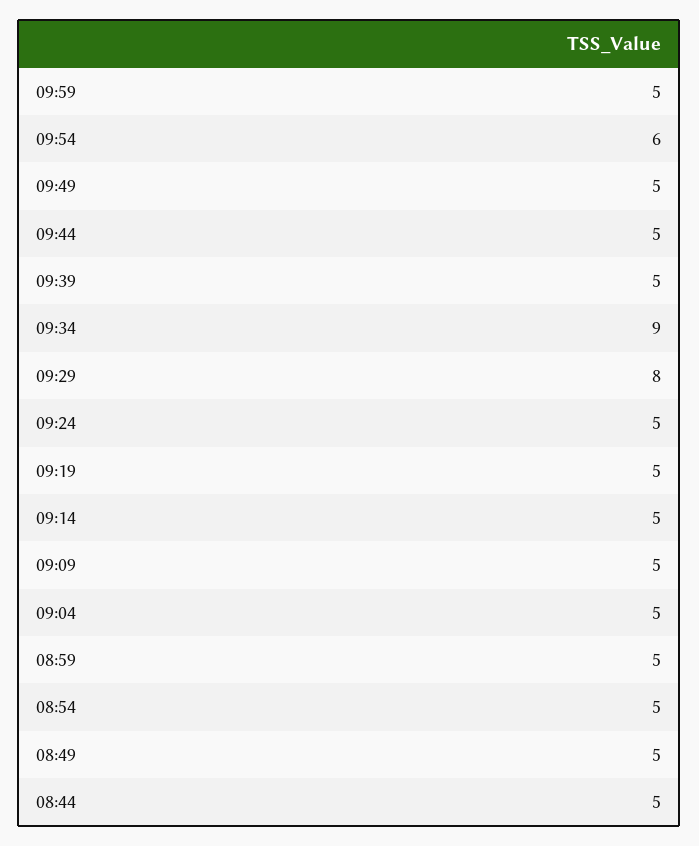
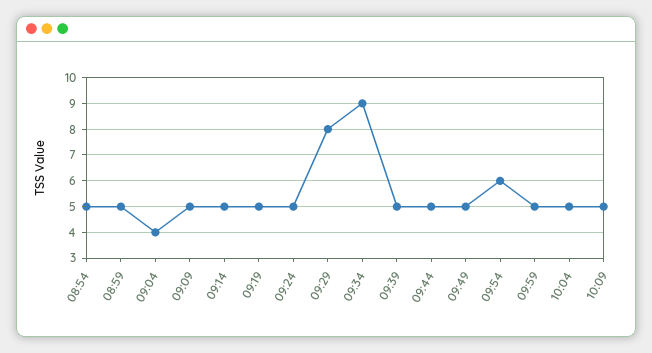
09:04: 5 -> 4
08:49: 5 -> none
08:44: 5 -> none
10:04: none -> 5
10:09: none -> 5

